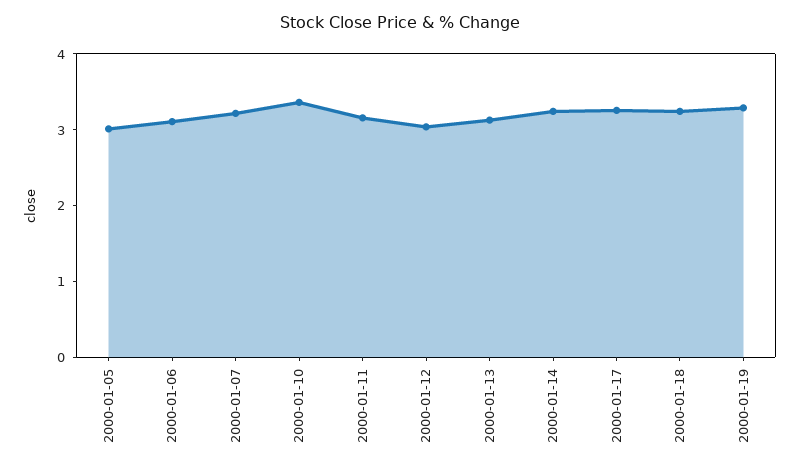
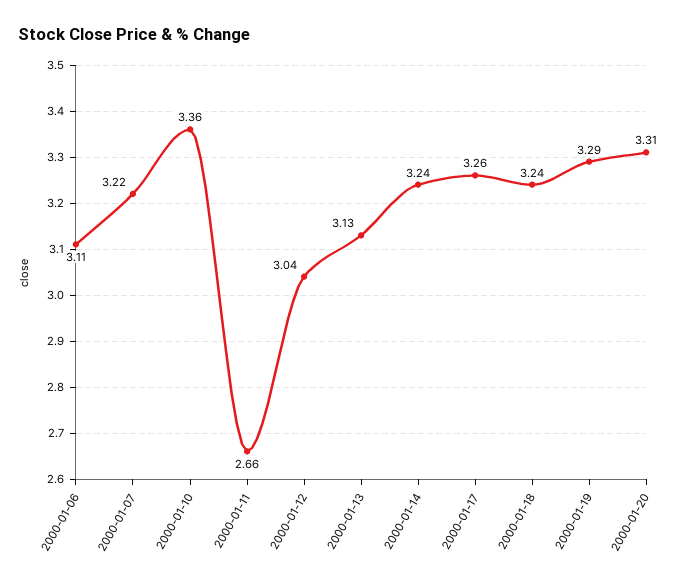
2000-01-05: 3 -> none
2000-01-11: 3.2 -> 2.66
2000-01-20: none -> 3.31

